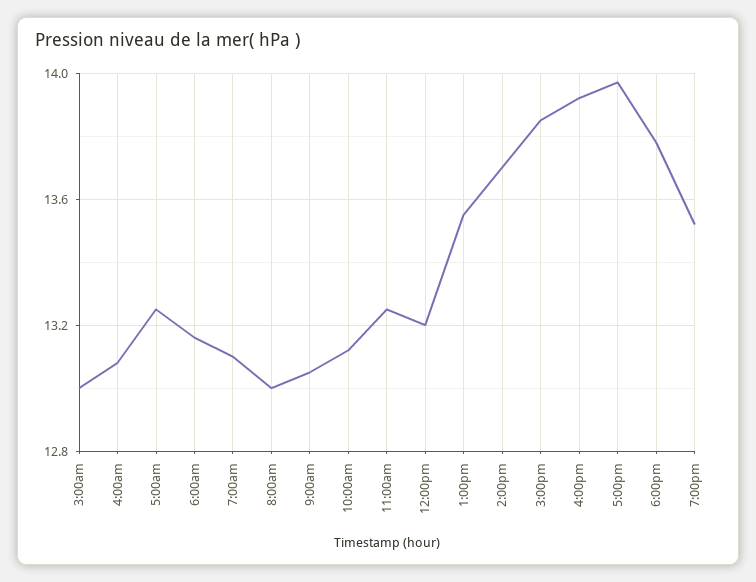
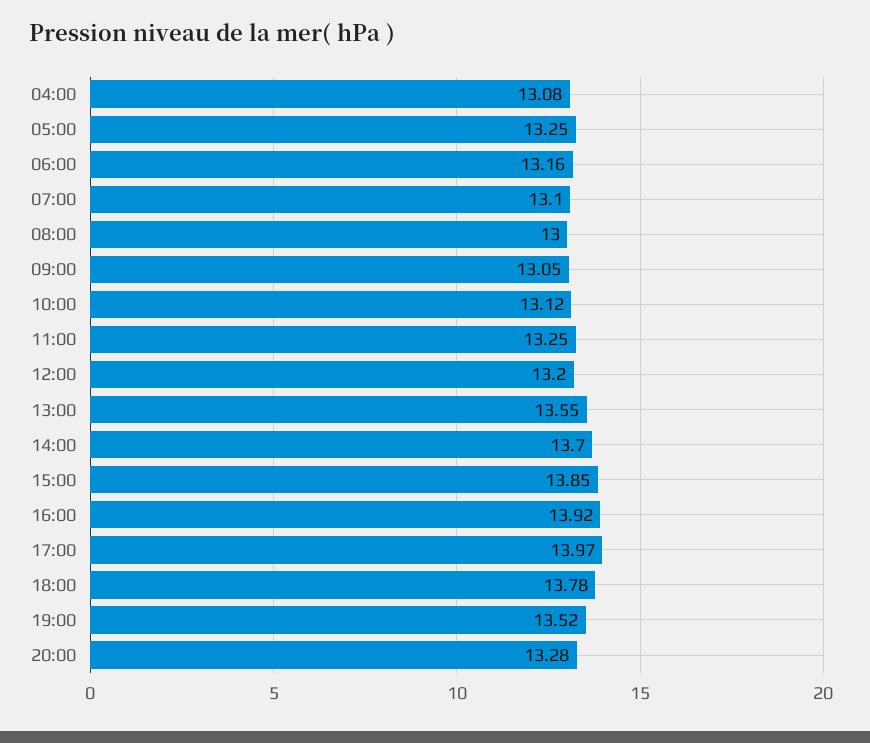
3:00am: 13 -> none
20:00: none -> 13.28

